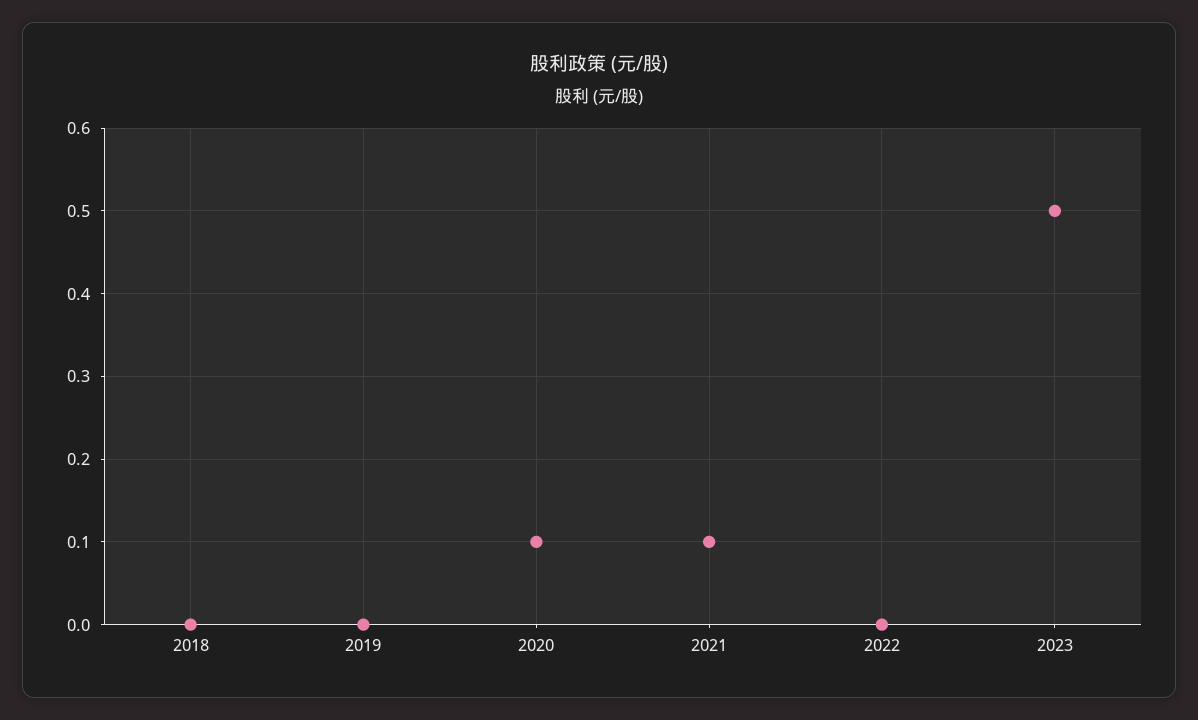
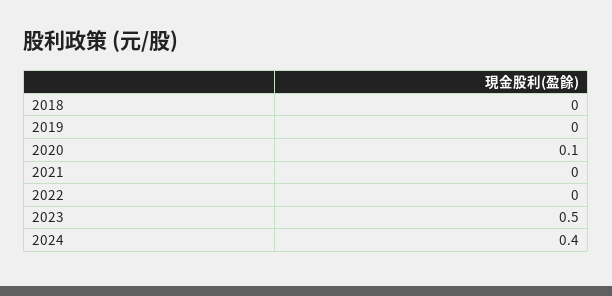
2021: 0.1 -> 0
2024: none -> 0.4

